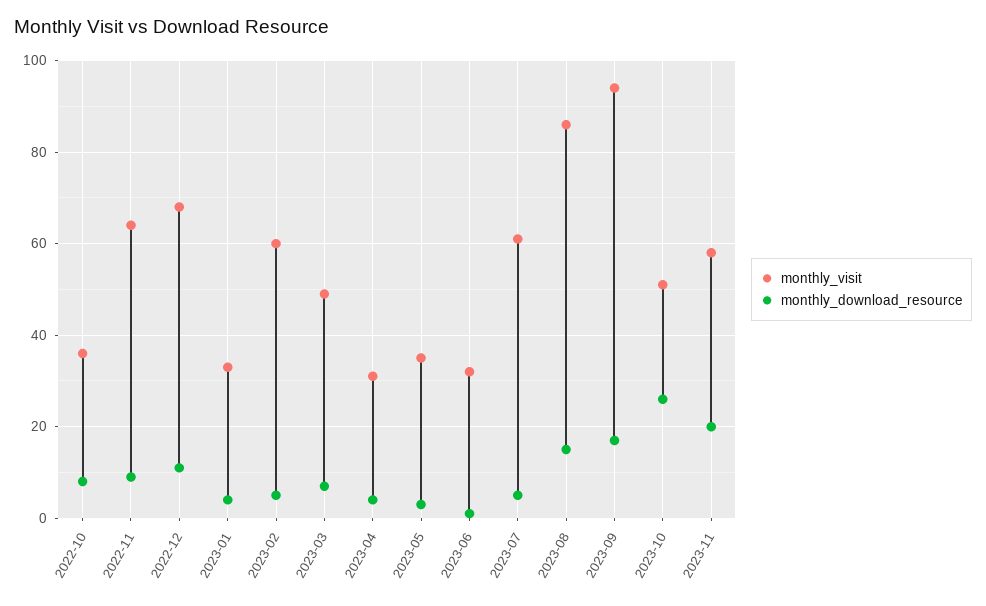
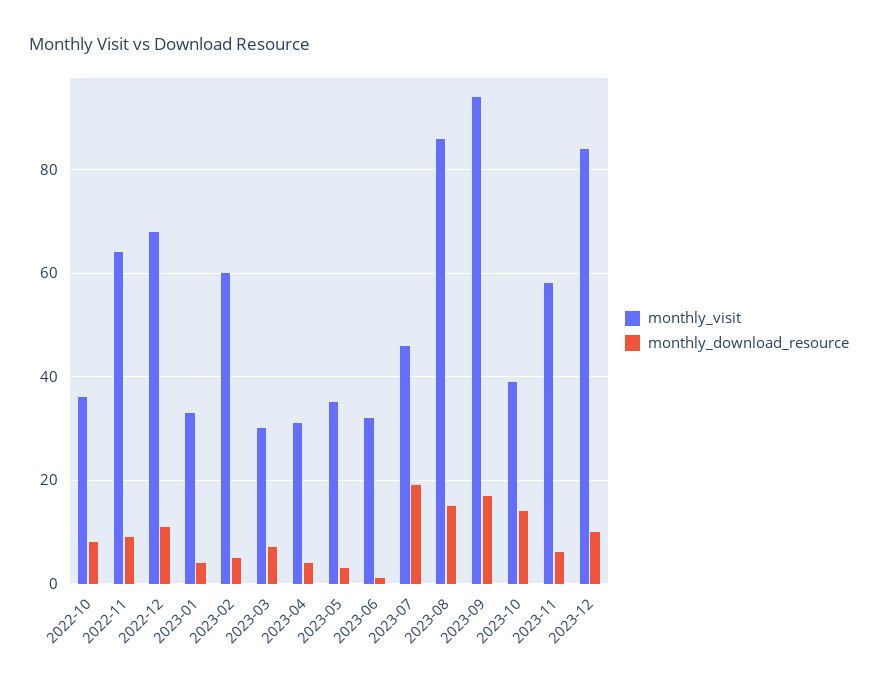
monthly_visit, 2023-03: 50 -> 30
monthly_visit, 2023-07: 60 -> 45
monthly_download_resource, 2023-07: 5 -> 20
monthly_visit, 2023-10: 50 -> 40
monthly_download_resource, 2023-10: 25 -> 15
monthly_download_resource, 2023-11: 20 -> 5
monthly_visit, 2023-12: none -> 85
monthly_download_resource, 2023-12: none -> 10

